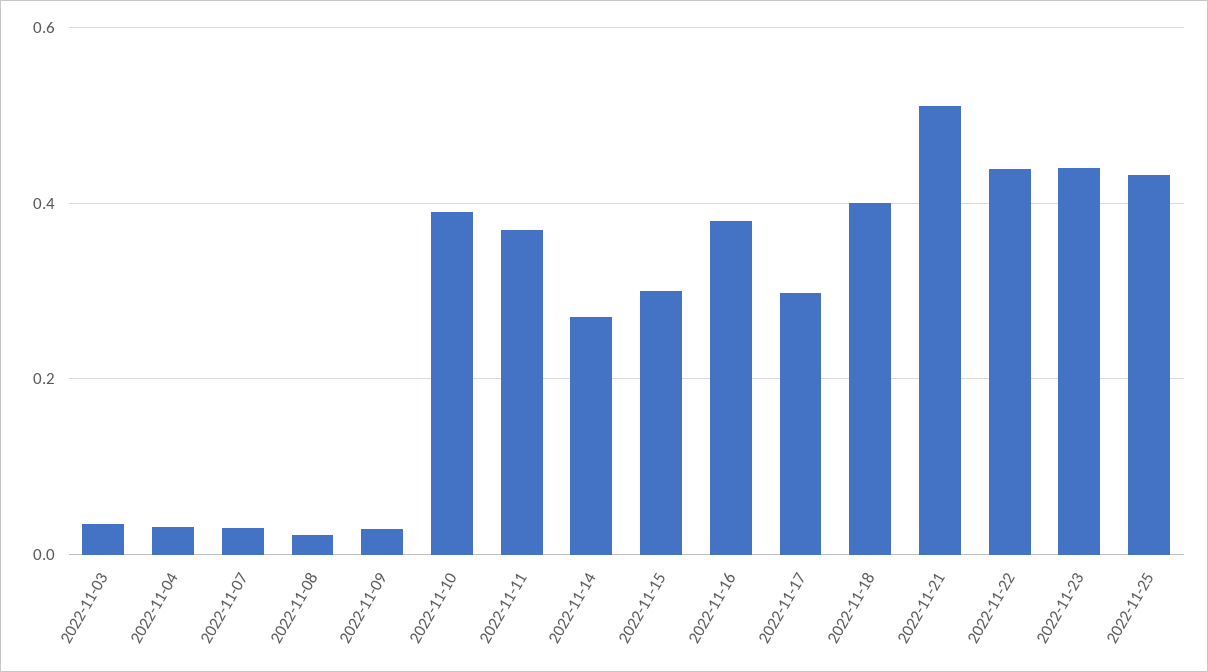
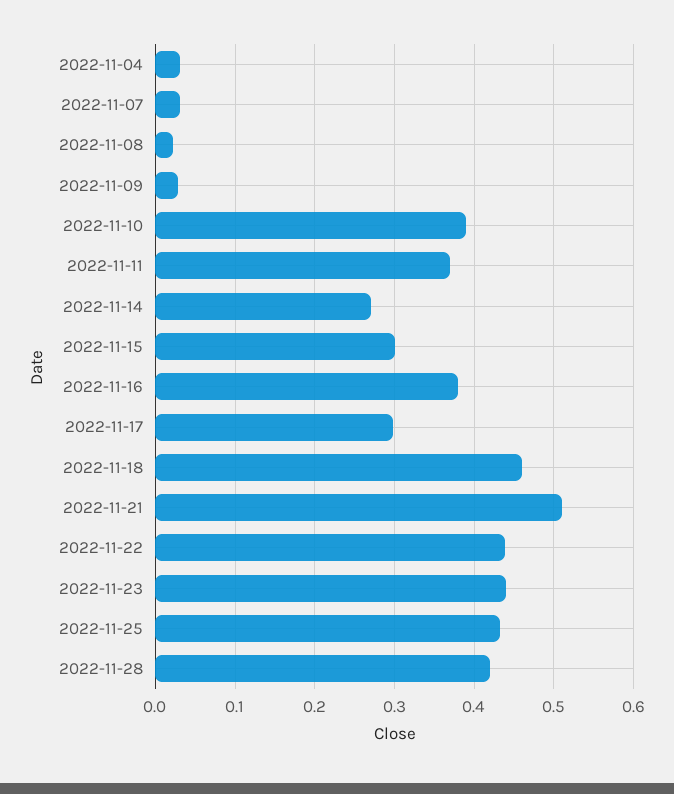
2022-11-03: 0.04 -> none
2022-11-18: 0.4 -> 0.46
2022-11-28: none -> 0.42

